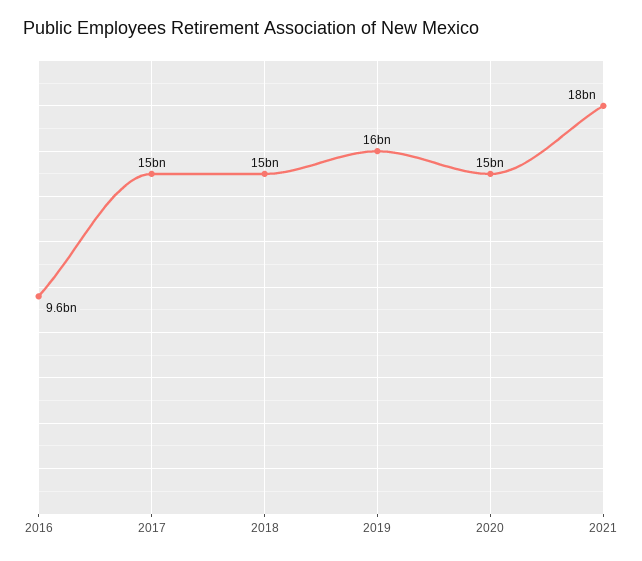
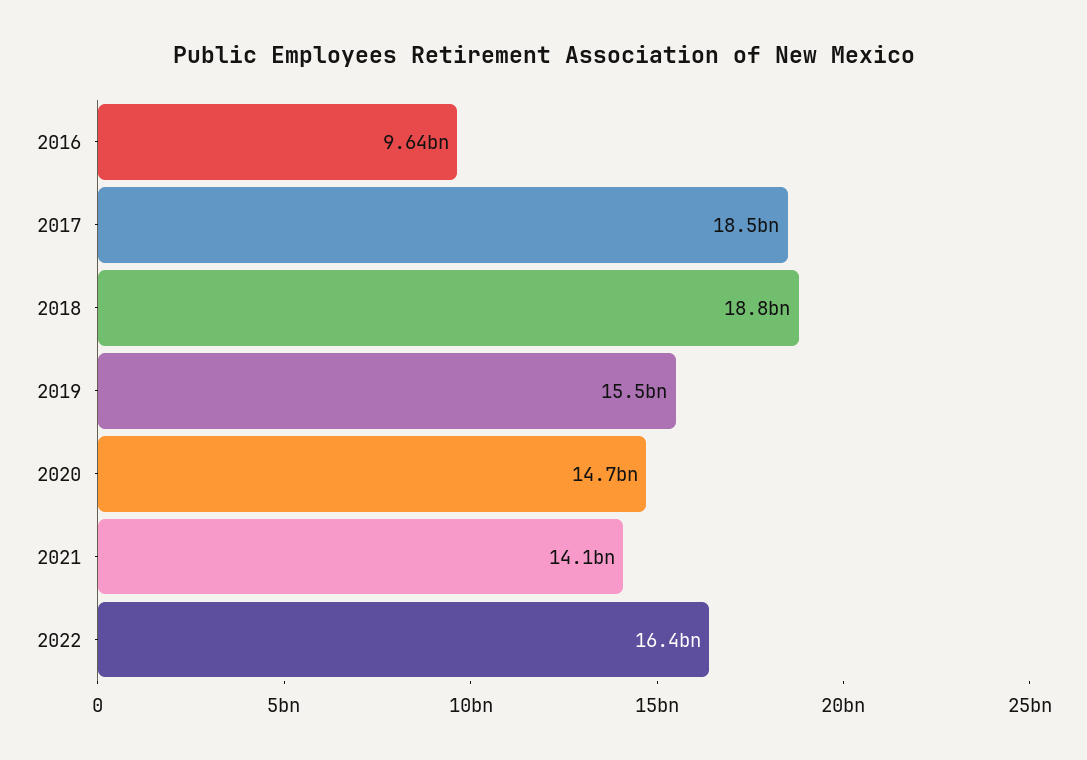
2017: 15000000000 -> 18500000000
2018: 15000000000 -> 18800000000
2021: 18000000000 -> 14100000000
2022: none -> 16400000000

